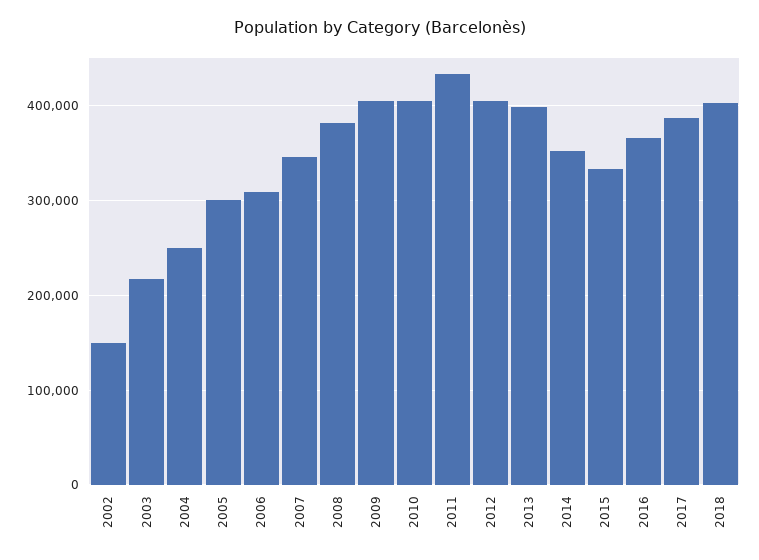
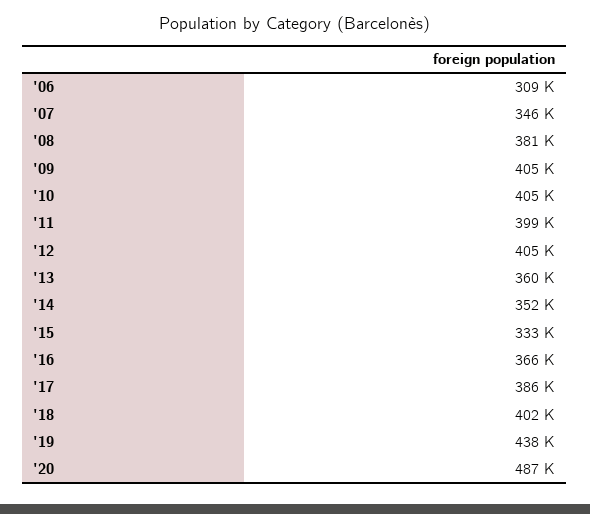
2002: 150000 -> none
2003: 220000 -> none
2004: 250000 -> none
2005: 300000 -> none
2011: 430000 -> 399000
2013: 400000 -> 360000
'19: none -> 438000
'20: none -> 487000

